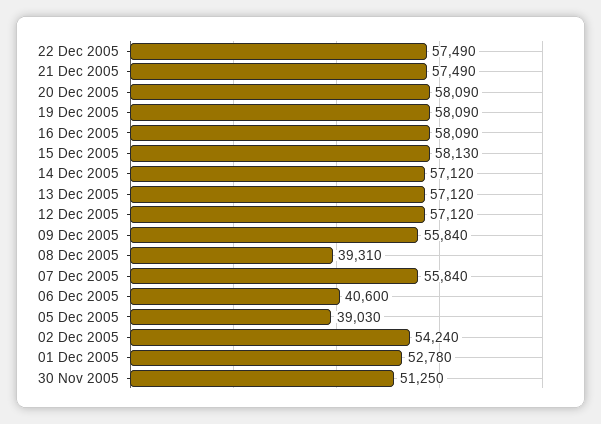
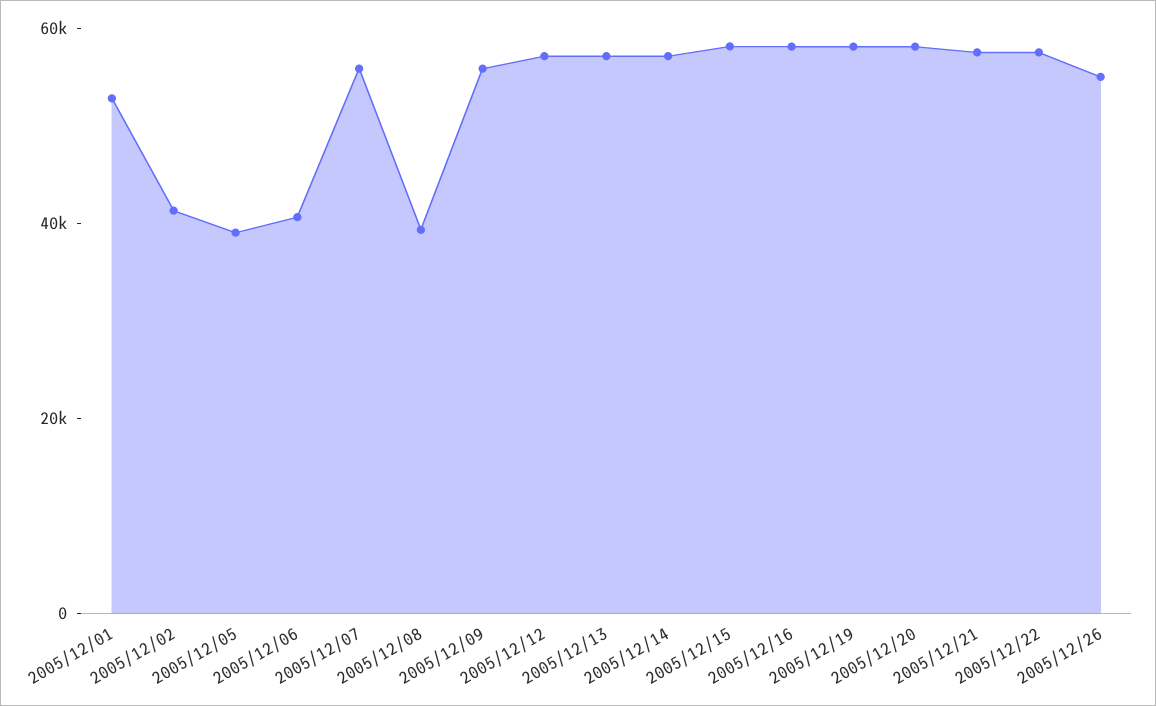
02 Dec 2005: 54240 -> 40000
30 Nov 2005: 51250 -> none
2005/12/26: none -> 55000

